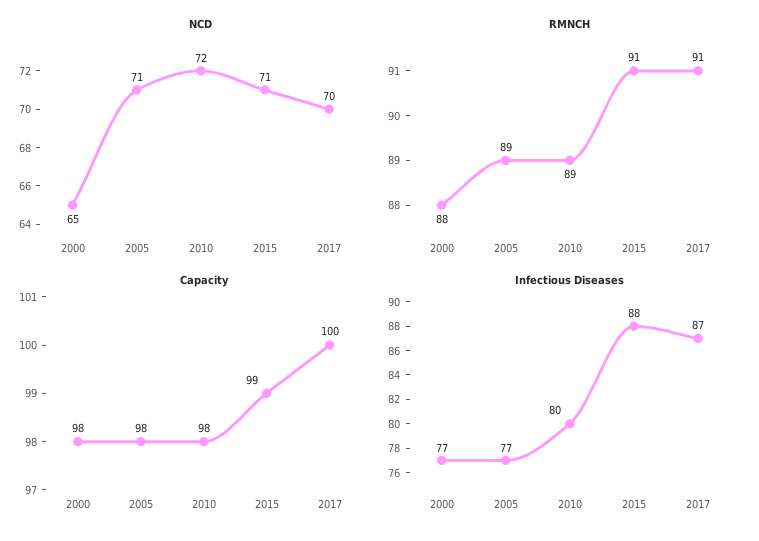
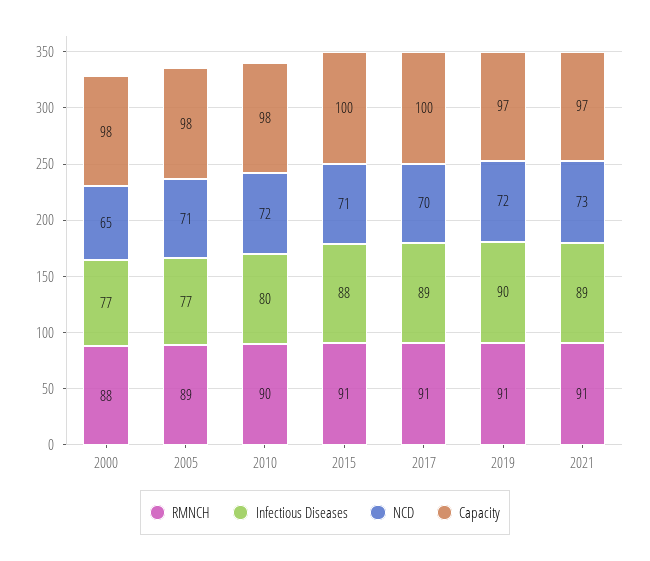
RMNCH, 2010: 89 -> 90
Capacity, 2015: 99 -> 100
Infectious Diseases, 2017: 87 -> 89
RMNCH, 2019: none -> 91
Infectious Diseases, 2019: none -> 90
NCD, 2019: none -> 72
Capacity, 2019: none -> 97
RMNCH, 2021: none -> 91
Infectious Diseases, 2021: none -> 89
NCD, 2021: none -> 73
Capacity, 2021: none -> 97

